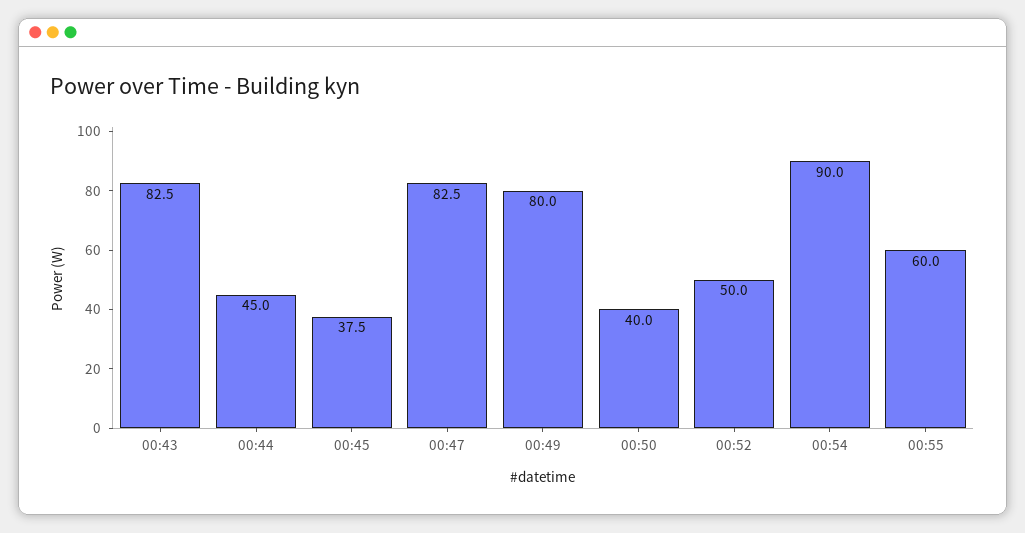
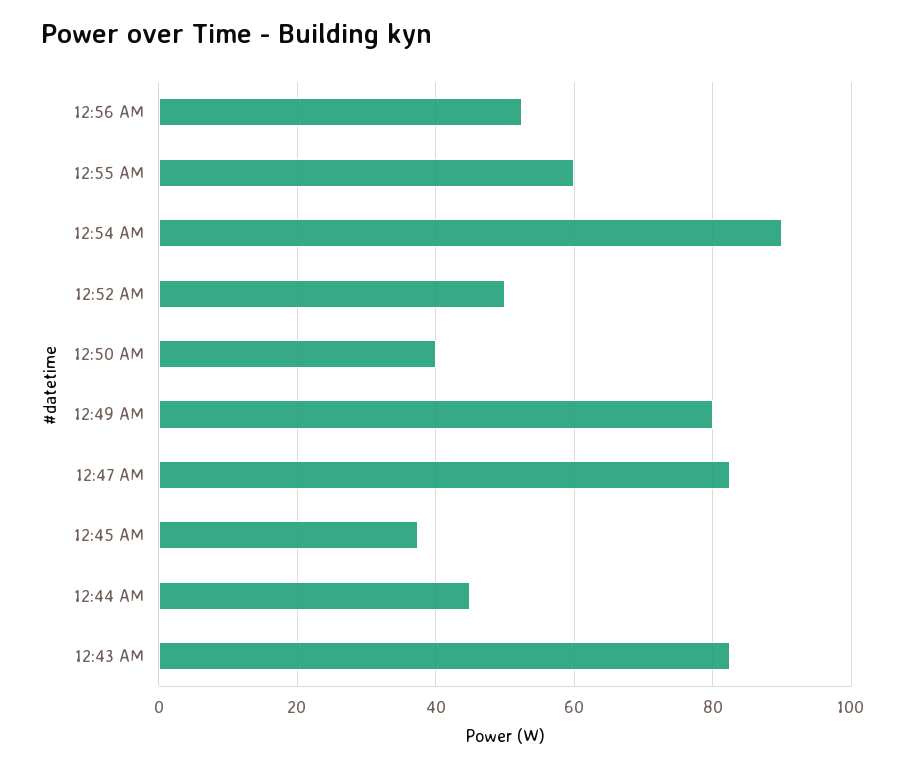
12:56 AM: none -> 52

